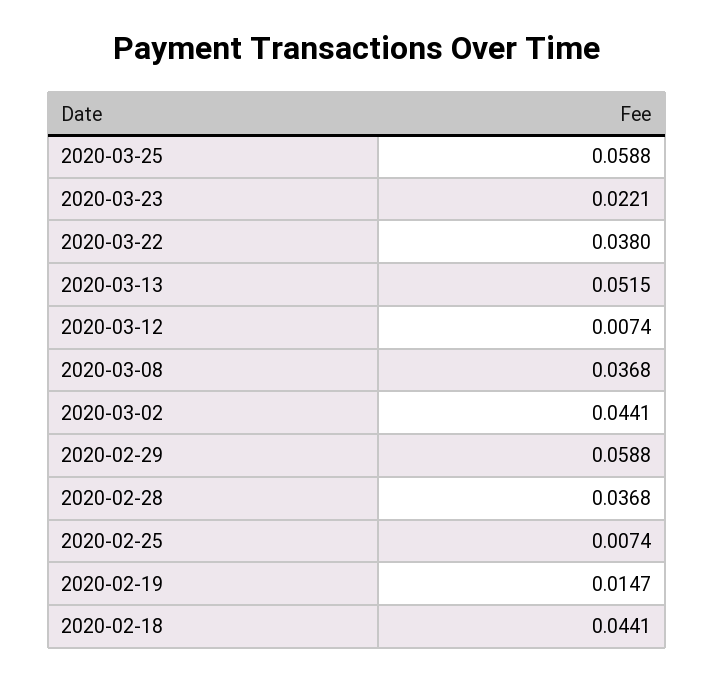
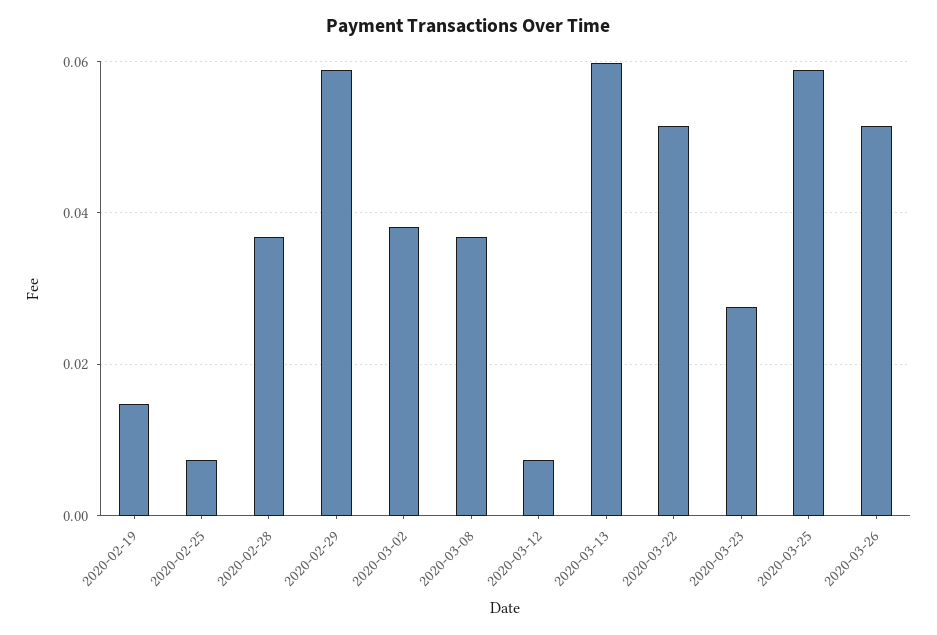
2020-03-23: 0.0221 -> 0.028
2020-03-22: 0.038 -> 0.052
2020-03-13: 0.0515 -> 0.06
2020-03-02: 0.0441 -> 0.038
2020-02-18: 0.0441 -> none
2020-03-26: none -> 0.052

